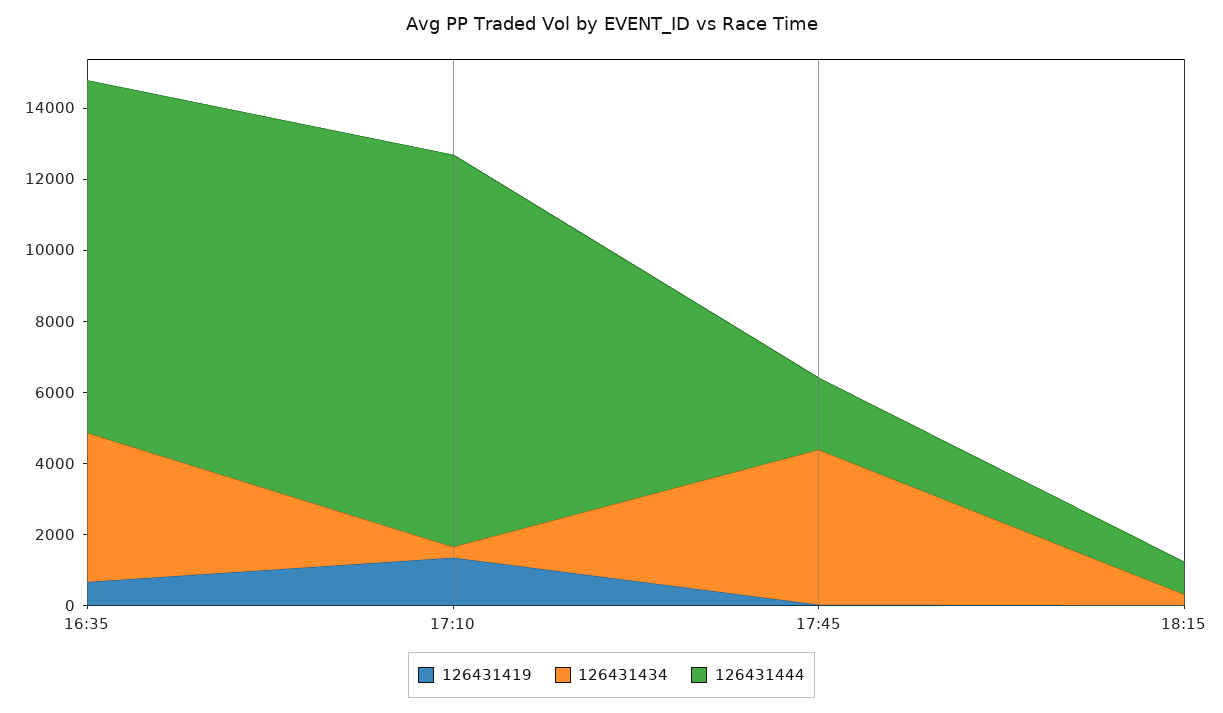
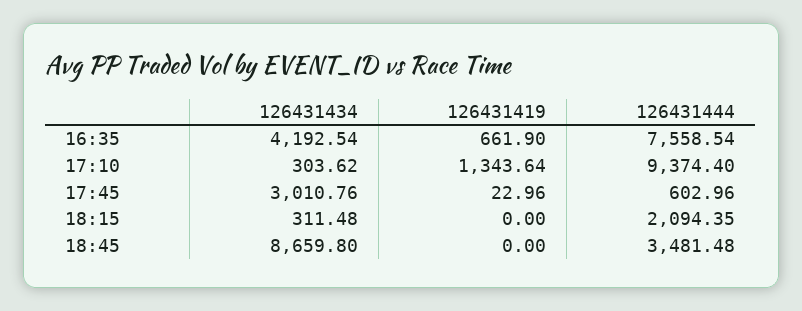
126431444, 16:35: 10000 -> 7558.54
126431444, 17:10: 11000 -> 9374.4
126431434, 17:45: 4500 -> 3010.76
126431444, 17:45: 2000 -> 602.96
126431444, 18:15: 1000 -> 2094.35
126431434, 18:45: none -> 8659.8
126431419, 18:45: none -> 0
126431444, 18:45: none -> 3481.48

